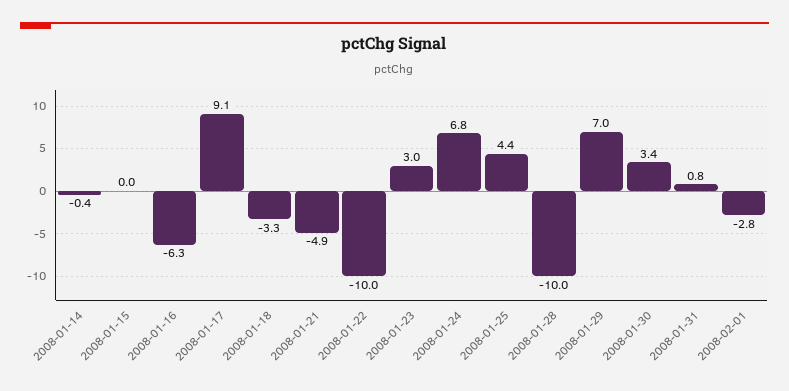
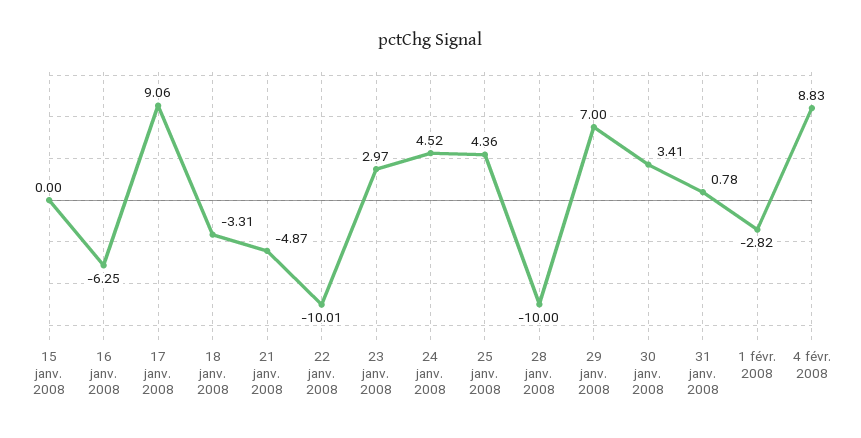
2008-01-14: -0.4 -> none
2008-01-24: 6.8 -> 4.52
4 févr. 2008: none -> 8.83

